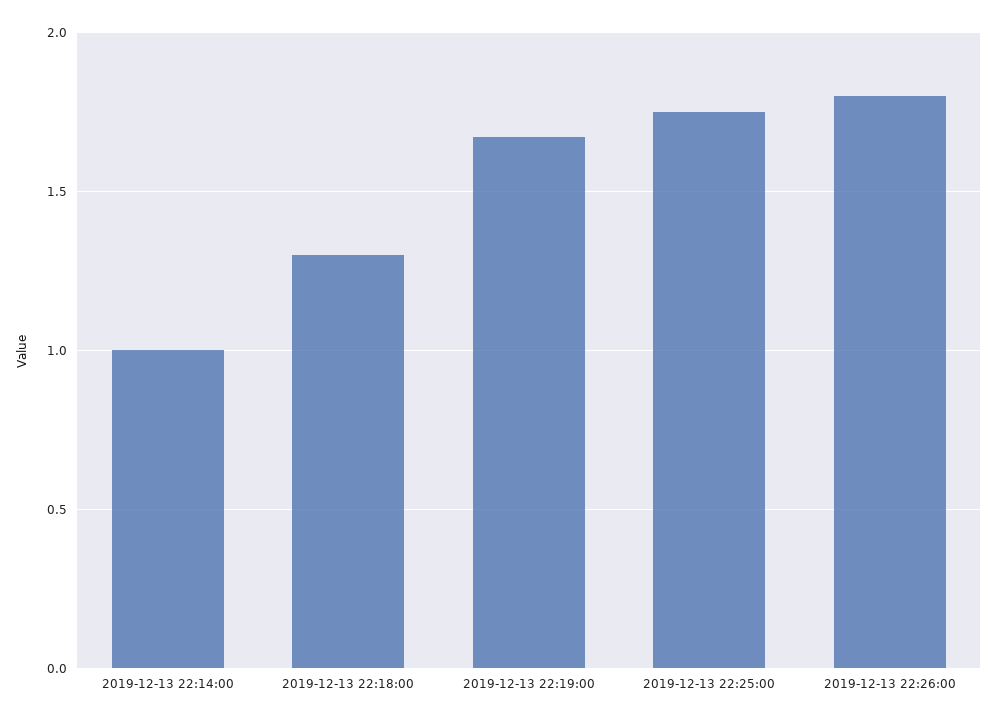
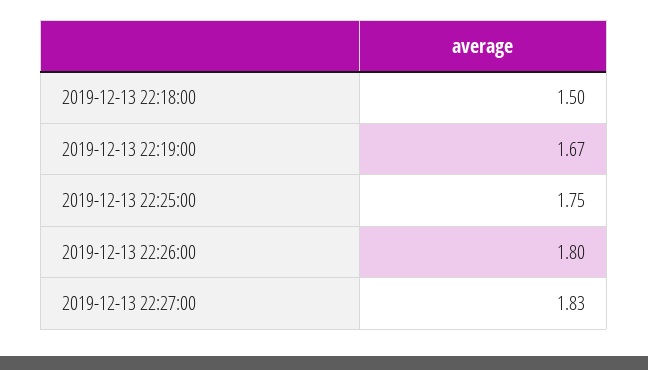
2019-12-13 22:14:00: 1 -> none
2019-12-13 22:18:00: 1.3 -> 1.5
2019-12-13 22:27:00: none -> 1.83

